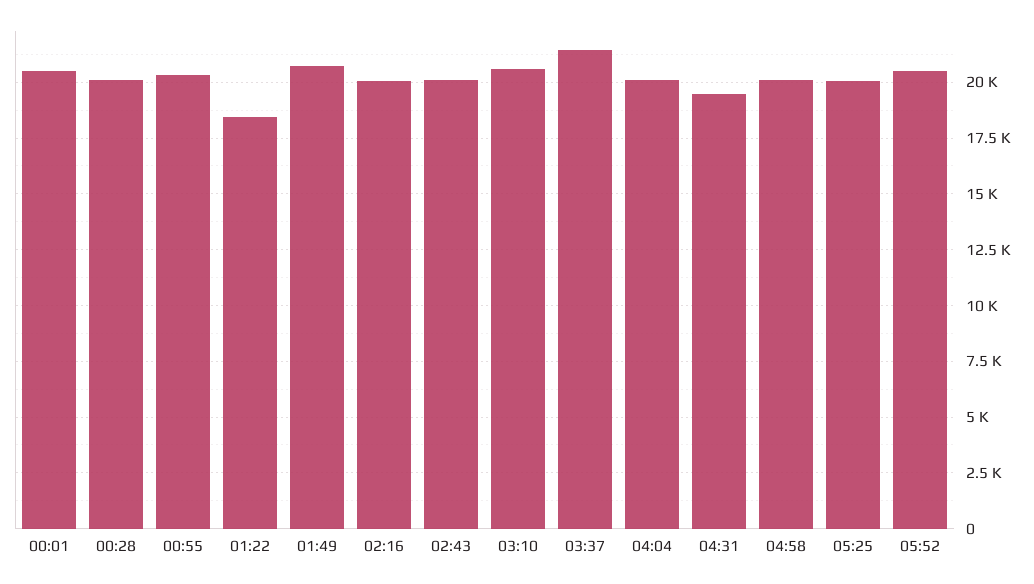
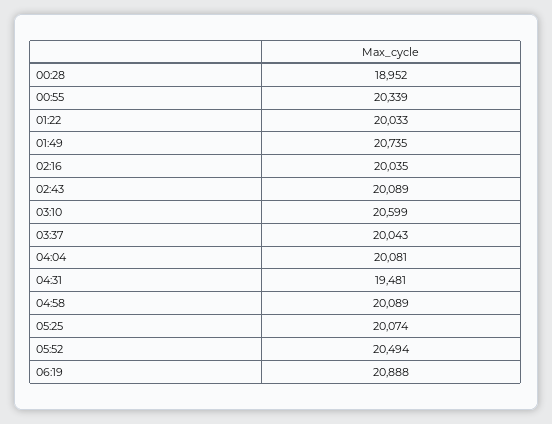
00:01: 20500 -> none
00:28: 20000 -> 18952
01:22: 18500 -> 20033
03:37: 21500 -> 20043
06:19: none -> 20888

